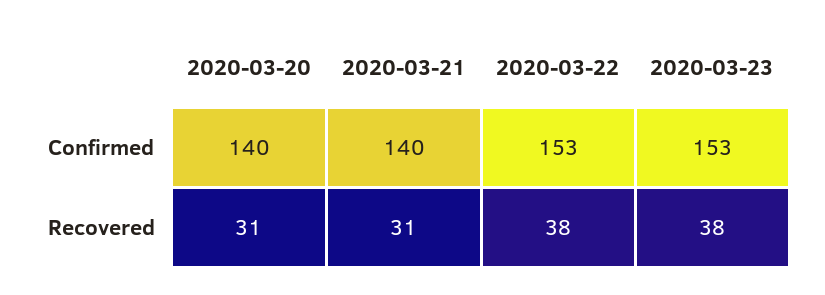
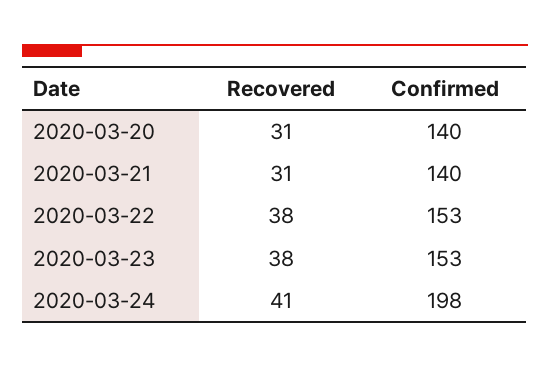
2020-03-24, Recovered: none -> 41
2020-03-24, Confirmed: none -> 198

